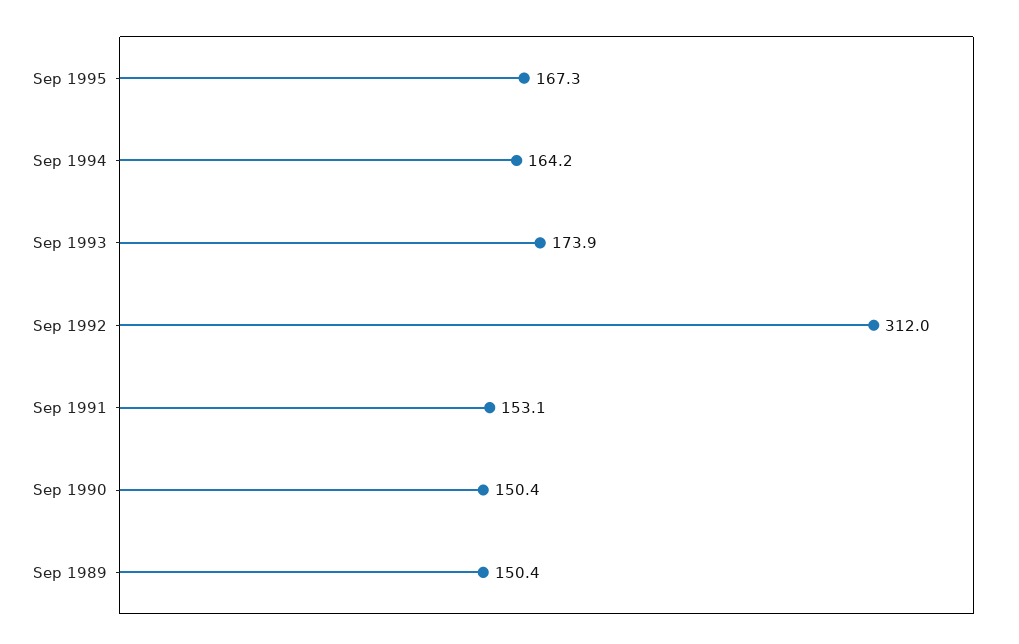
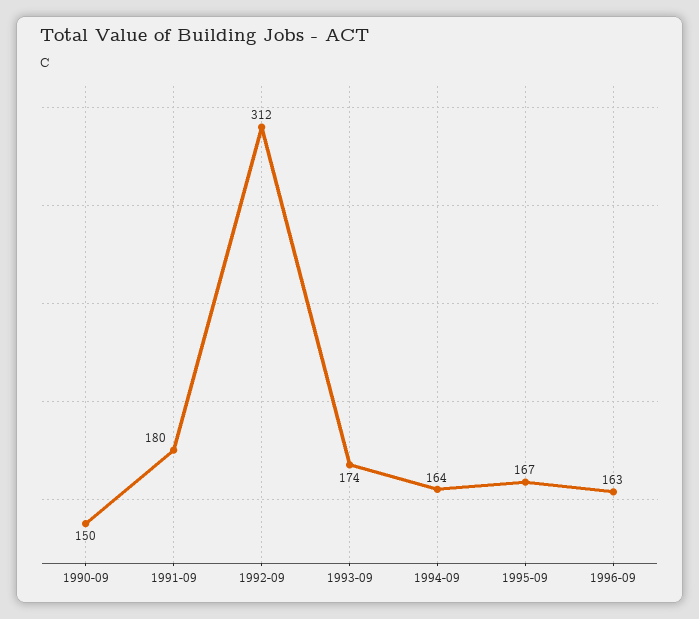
Sep 1991: 153.1 -> 180
Sep 1989: 150.4 -> none
1996-09: none -> 163

